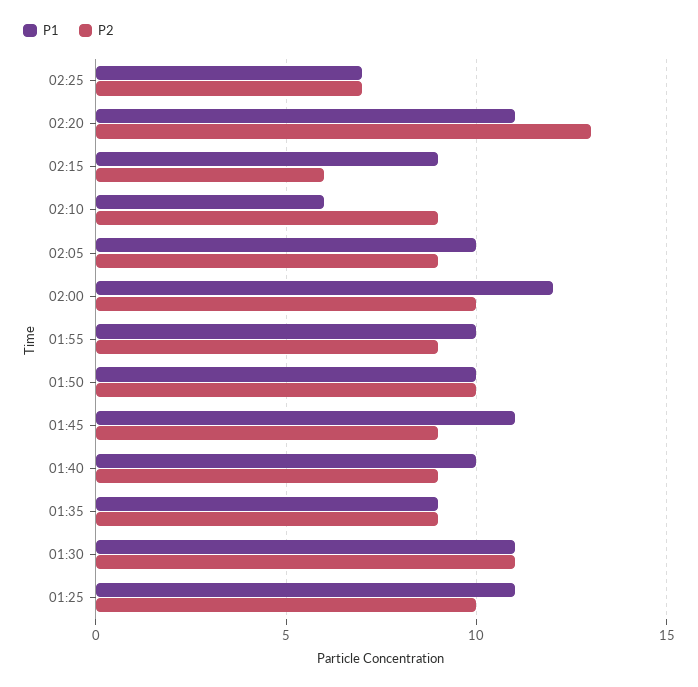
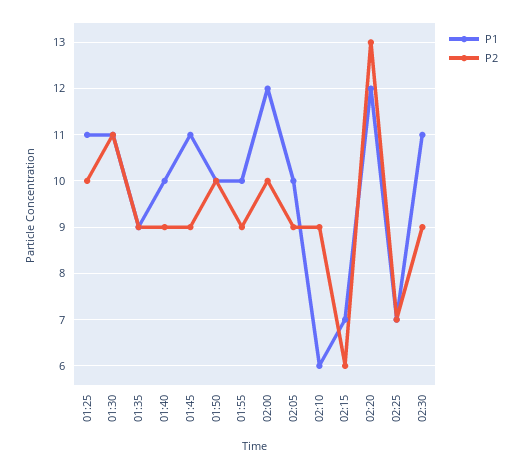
P1, 02:20: 11 -> 12
P1, 02:15: 9 -> 7
P1, 02:30: none -> 11
P2, 02:30: none -> 9

